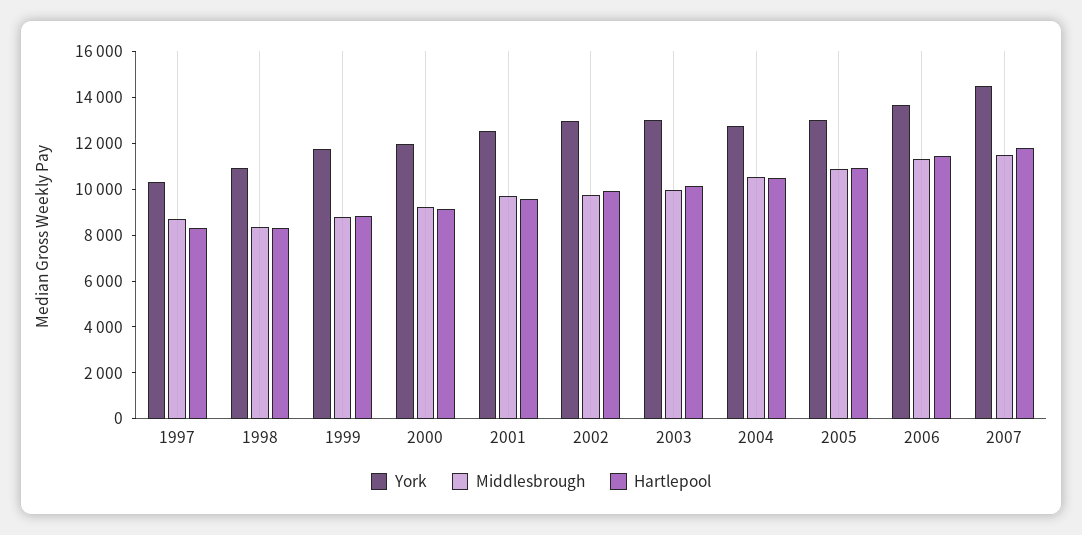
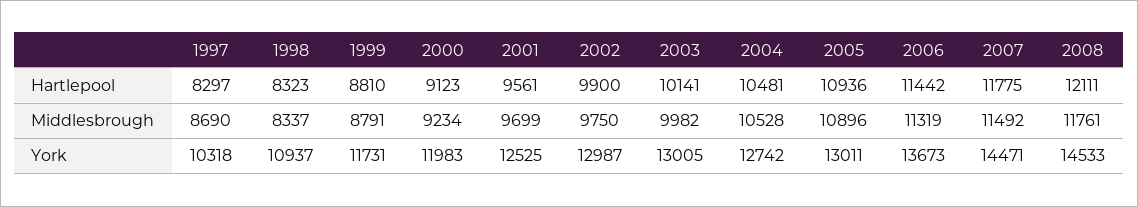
Hartlepool, 2008: none -> 12111
Middlesbrough, 2008: none -> 11761
York, 2008: none -> 14533

